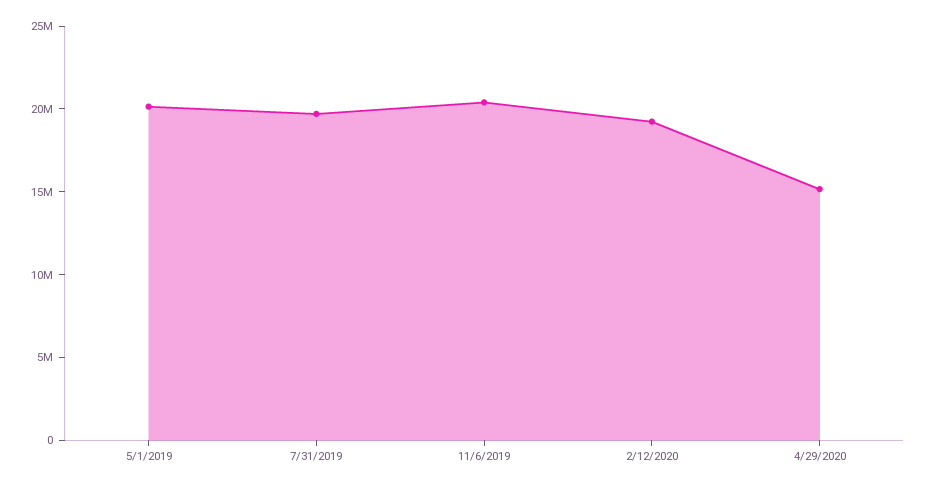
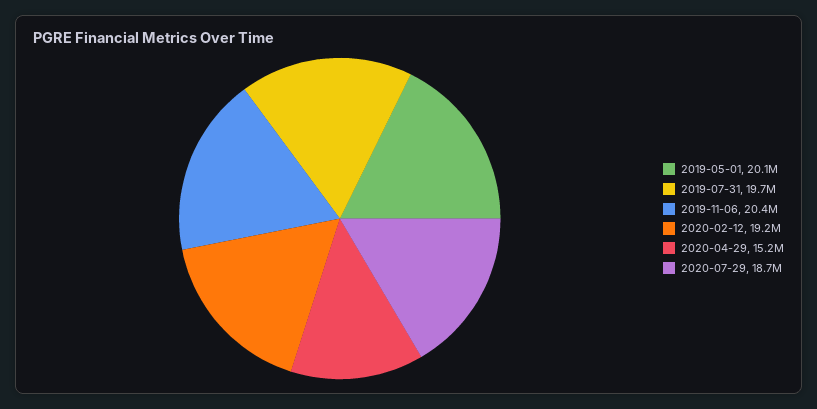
2020-07-29: none -> 18700000

